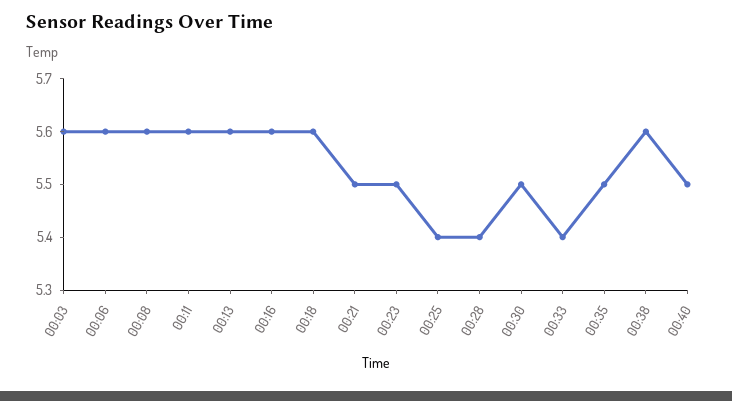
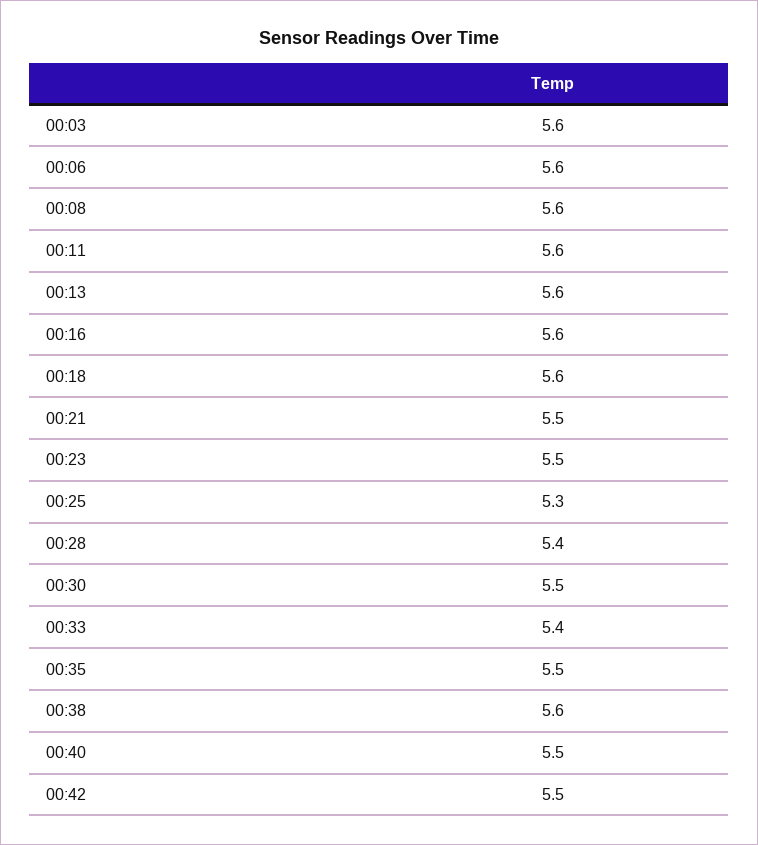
00:25: 5.4 -> 5.3
00:42: none -> 5.5

